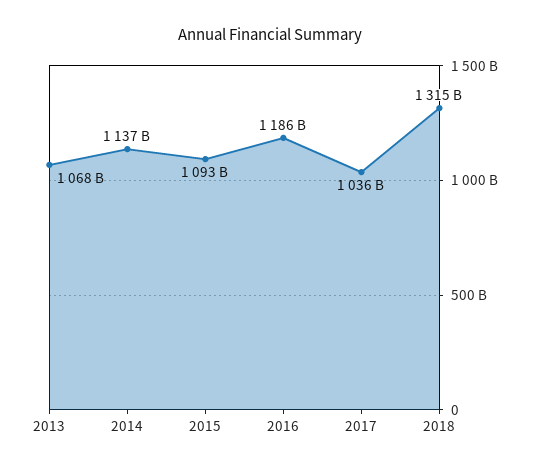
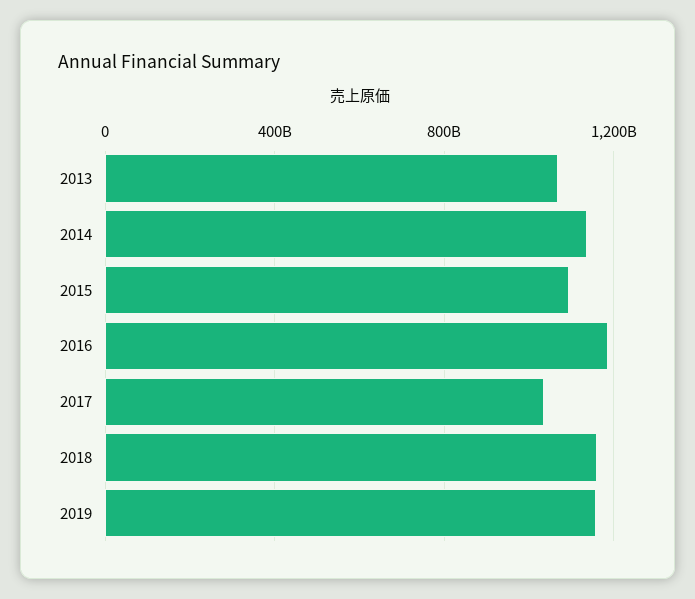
2018: 1315000000000 -> 1150000000000
2019: none -> 1150000000000

